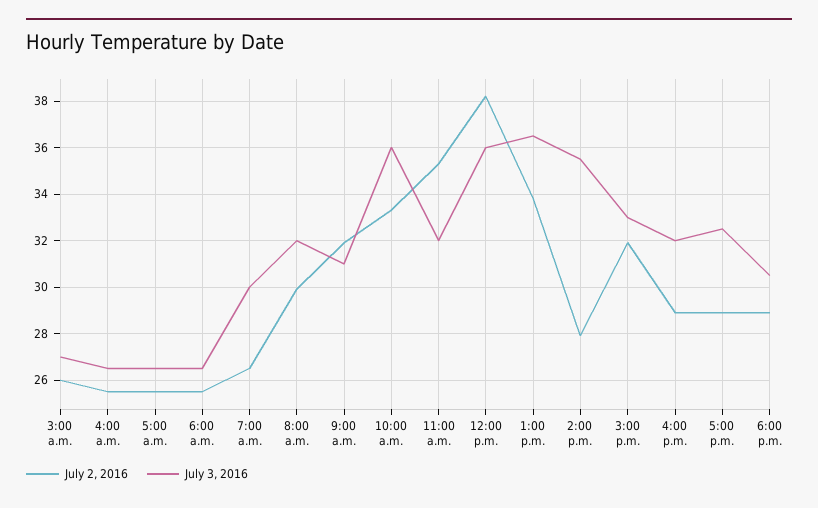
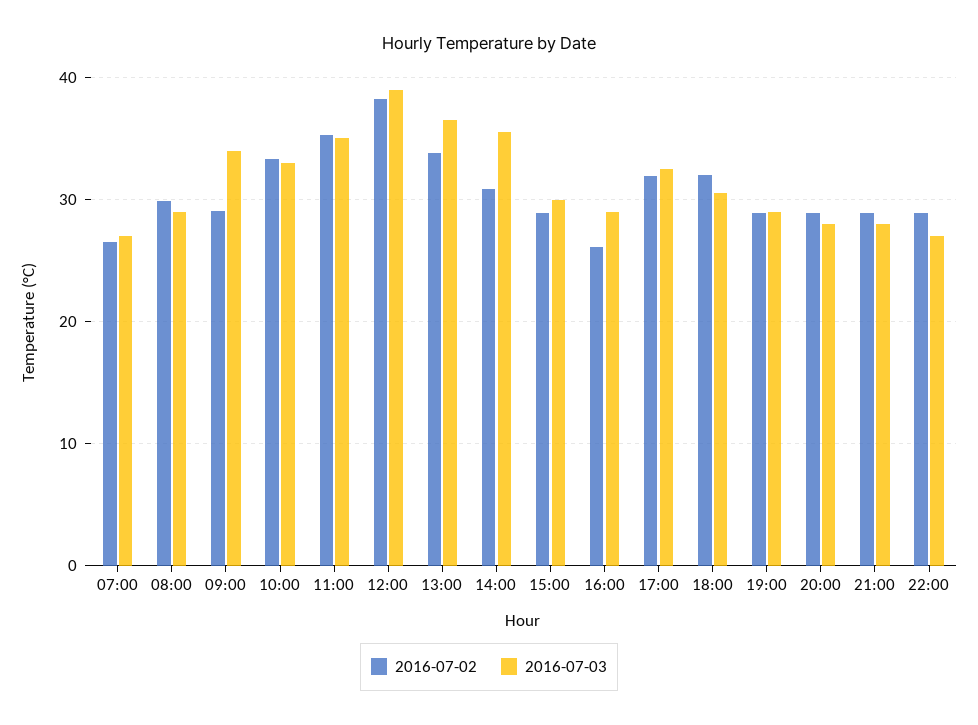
July 2, 2016, 3:00 a.m.: 26 -> none
July 3, 2016, 3:00 a.m.: 27 -> none
July 2, 2016, 4:00 a.m.: 25.5 -> none
July 3, 2016, 4:00 a.m.: 26.5 -> none
July 2, 2016, 5:00 a.m.: 25.5 -> none
July 3, 2016, 5:00 a.m.: 26.5 -> none
July 2, 2016, 6:00 a.m.: 25.5 -> none
July 3, 2016, 6:00 a.m.: 26.5 -> none
July 3, 2016, 7:00 a.m.: 30 -> 27
July 3, 2016, 8:00 a.m.: 32 -> 29
July 2, 2016, 9:00 a.m.: 32 -> 29
July 3, 2016, 9:00 a.m.: 31 -> 34
July 3, 2016, 10:00 a.m.: 36 -> 33
July 3, 2016, 11:00 a.m.: 32 -> 35
July 3, 2016, 12:00 p.m.: 36 -> 39
July 2, 2016, 2:00 p.m.: 28 -> 31
July 2, 2016, 3:00 p.m.: 32 -> 29
July 3, 2016, 3:00 p.m.: 33 -> 30
July 2, 2016, 4:00 p.m.: 29 -> 26
July 3, 2016, 4:00 p.m.: 32 -> 29
July 2, 2016, 5:00 p.m.: 29 -> 32
July 2, 2016, 6:00 p.m.: 29 -> 32
July 2, 2016, 19:00: none -> 29
July 3, 2016, 19:00: none -> 29
July 2, 2016, 20:00: none -> 29
July 3, 2016, 20:00: none -> 28
July 2, 2016, 21:00: none -> 29
July 3, 2016, 21:00: none -> 28
July 2, 2016, 22:00: none -> 29
July 3, 2016, 22:00: none -> 27

